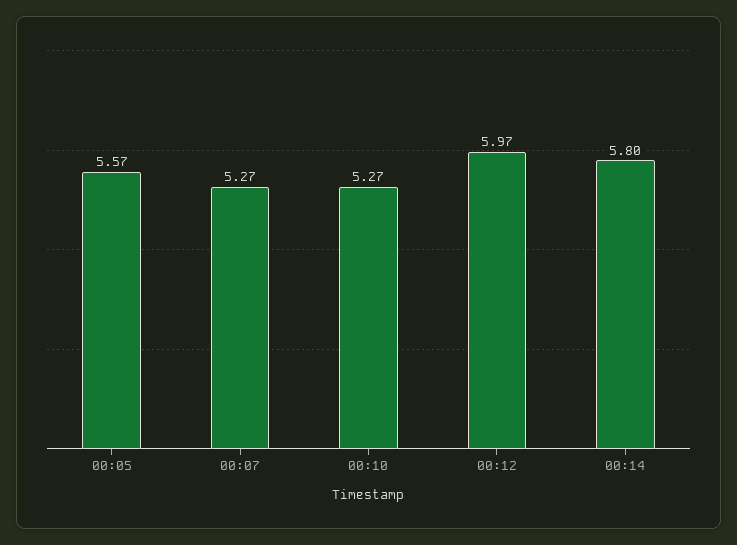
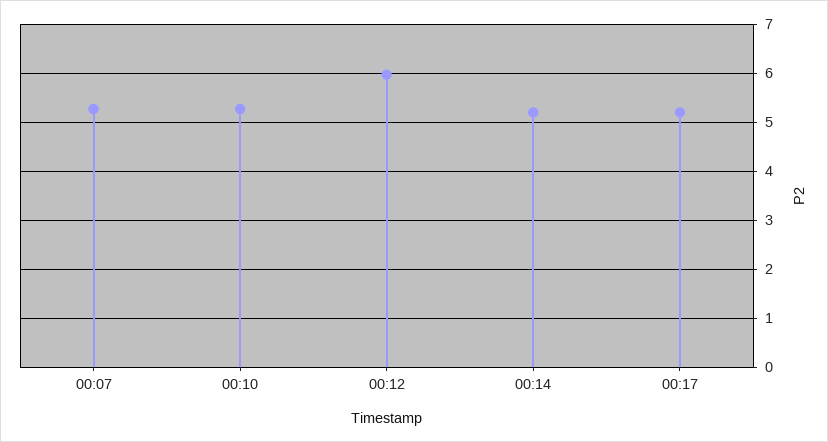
00:05: 5.57 -> none
00:14: 5.8 -> 5.2
00:17: none -> 5.2

